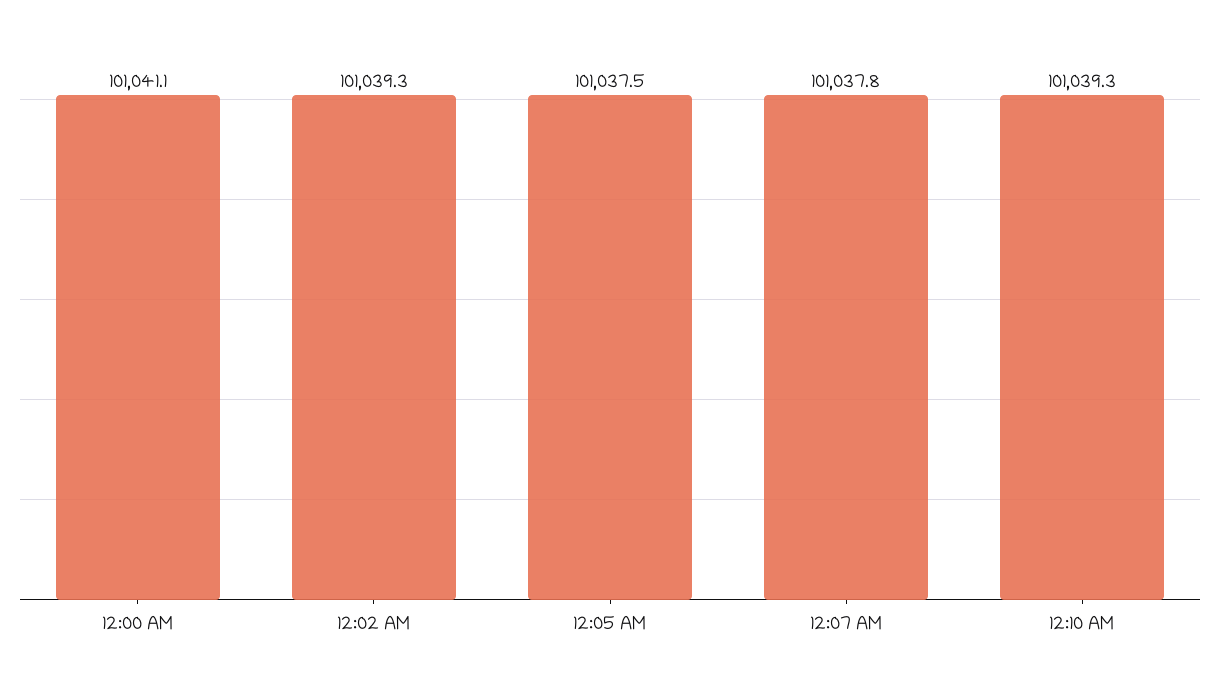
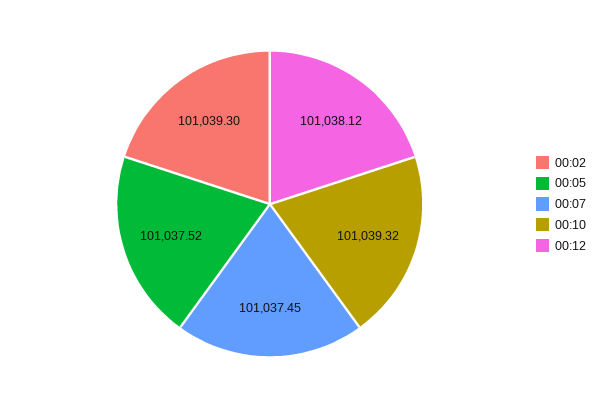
12:00 AM: 101041.1 -> none
12:07 AM: 101037.8 -> 101037.45
00:12: none -> 101038.12

